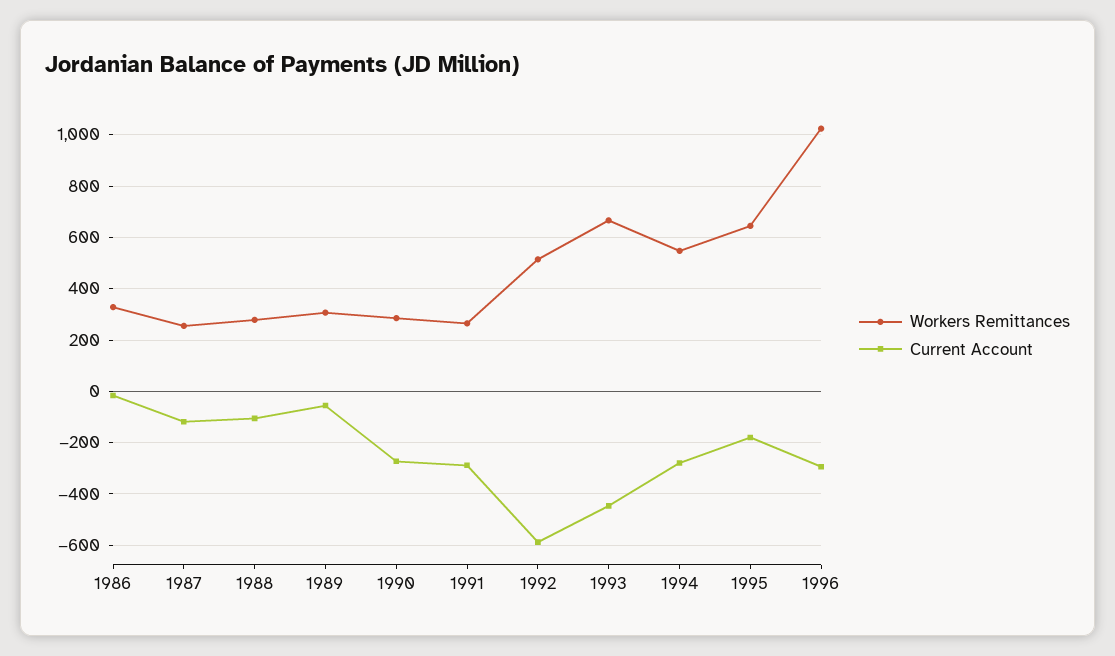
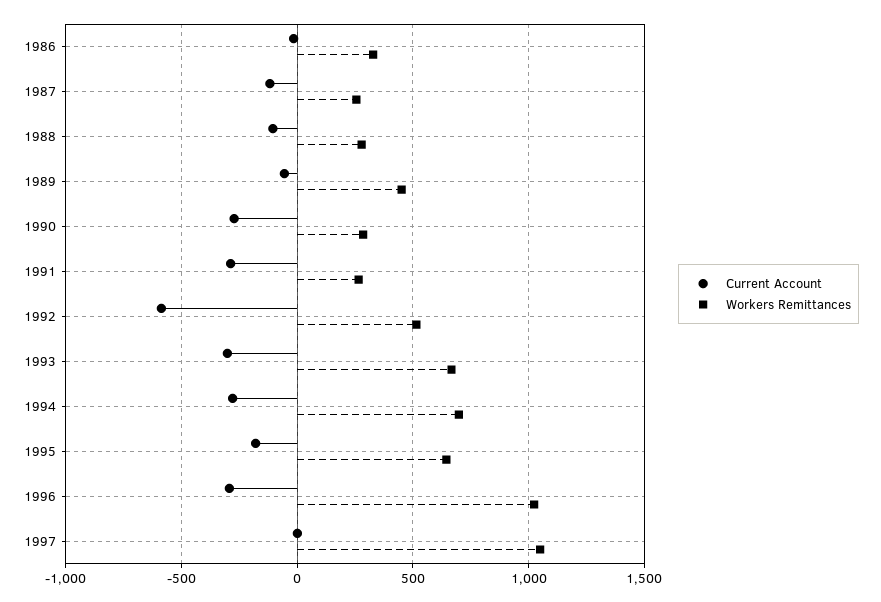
Workers Remittances, 1989: 300 -> 450
Current Account, 1993: -450 -> -300
Workers Remittances, 1994: 550 -> 700
Current Account, 1997: none -> 0
Workers Remittances, 1997: none -> 1050

